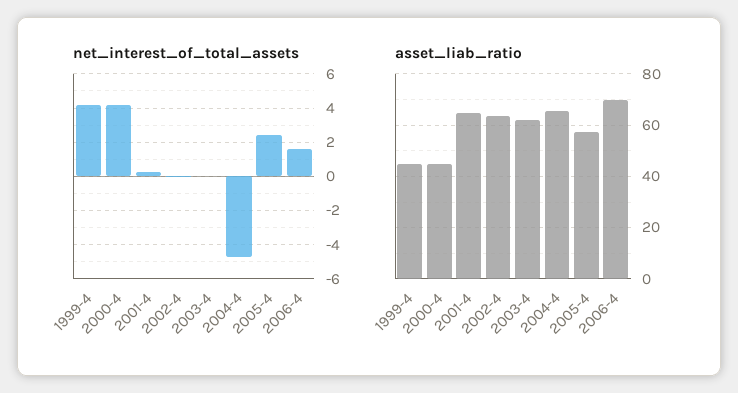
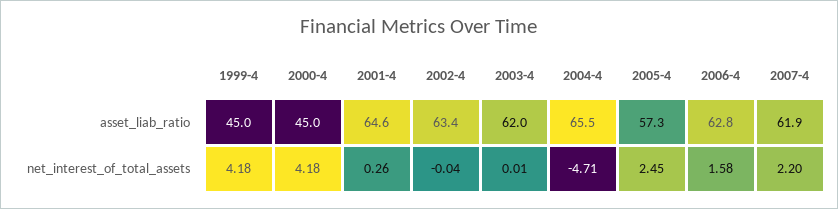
asset_liab_ratio, 2006-4: 70 -> 62.8
asset_liab_ratio, 2007-4: none -> 61.9
net_interest_of_total_assets, 2007-4: none -> 2.2

